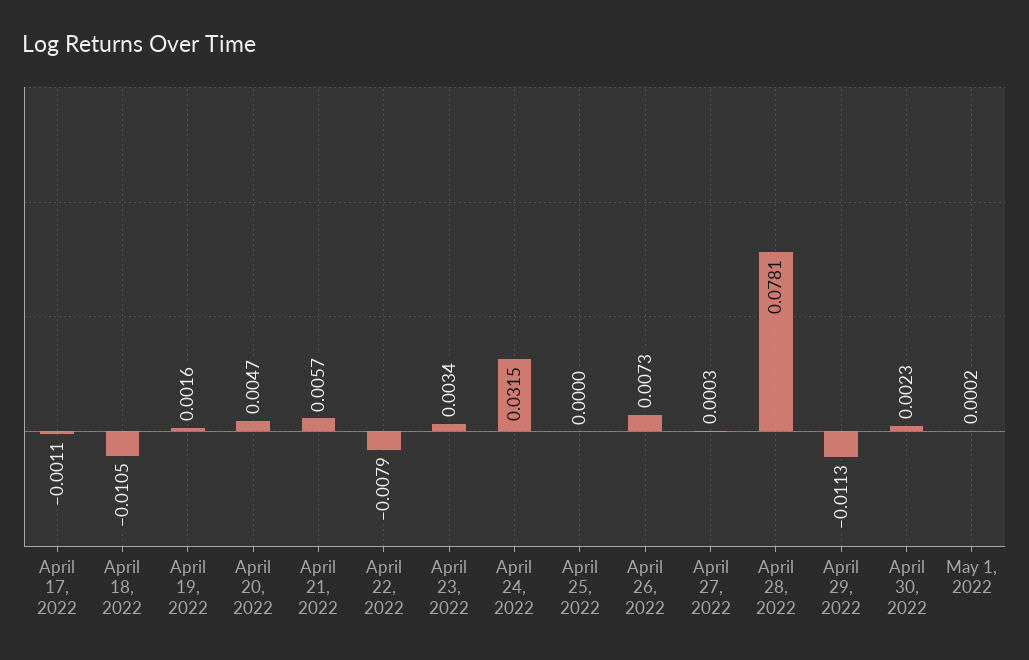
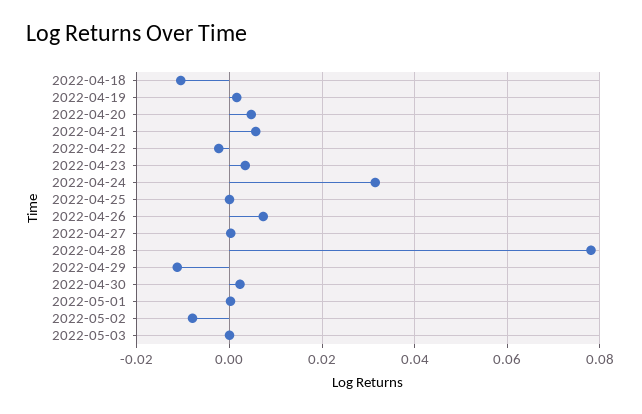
April 17, 2022: -0.0011 -> none
April 22, 2022: -0.0079 -> -0.002
2022-05-02: none -> -0.008
2022-05-03: none -> 0

